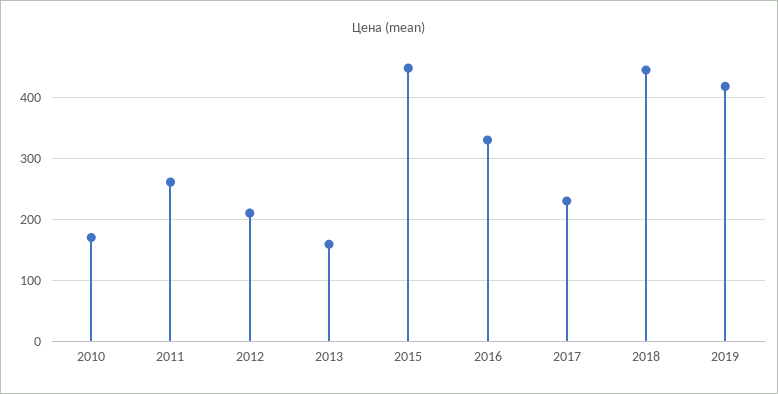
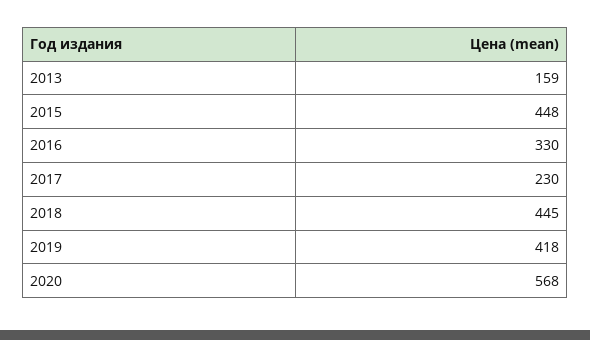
2010: 170 -> none
2011: 260 -> none
2012: 210 -> none
2020: none -> 568

